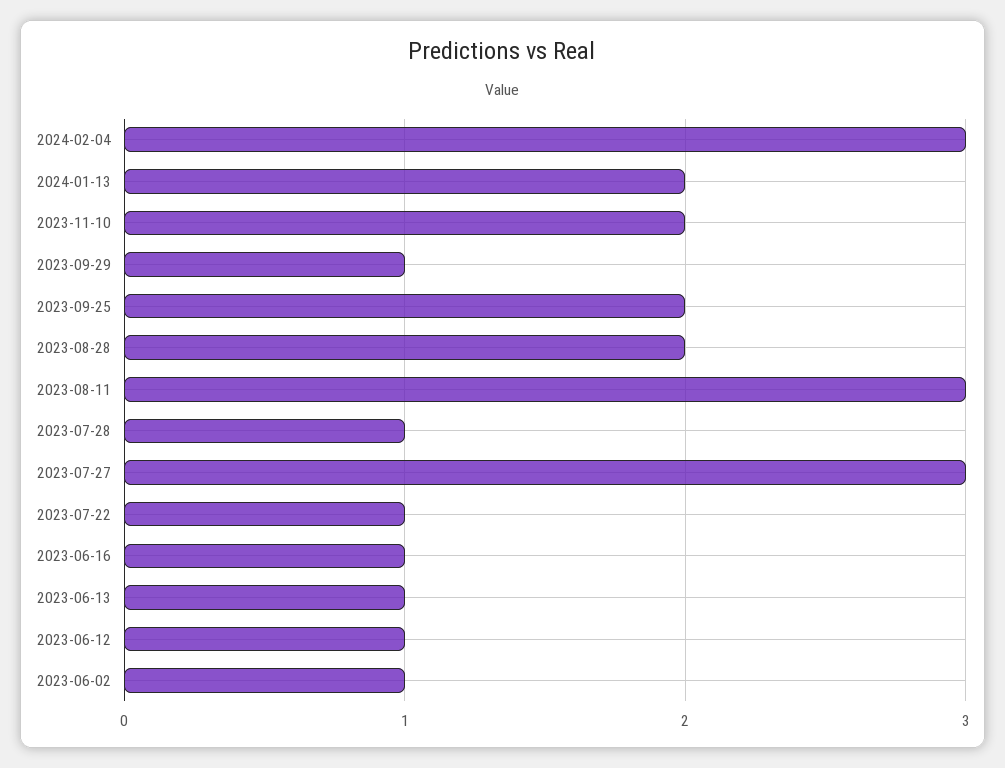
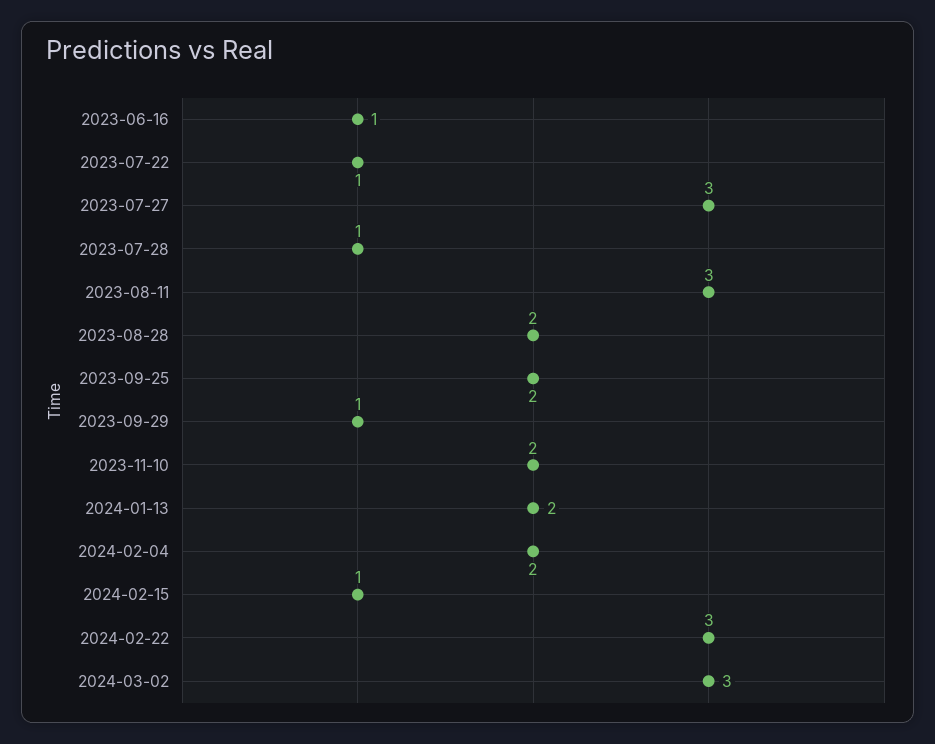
2024-02-04: 3 -> 2
2023-06-13: 1 -> none
2023-06-12: 1 -> none
2023-06-02: 1 -> none
2024-02-15: none -> 1
2024-02-22: none -> 3
2024-03-02: none -> 3

